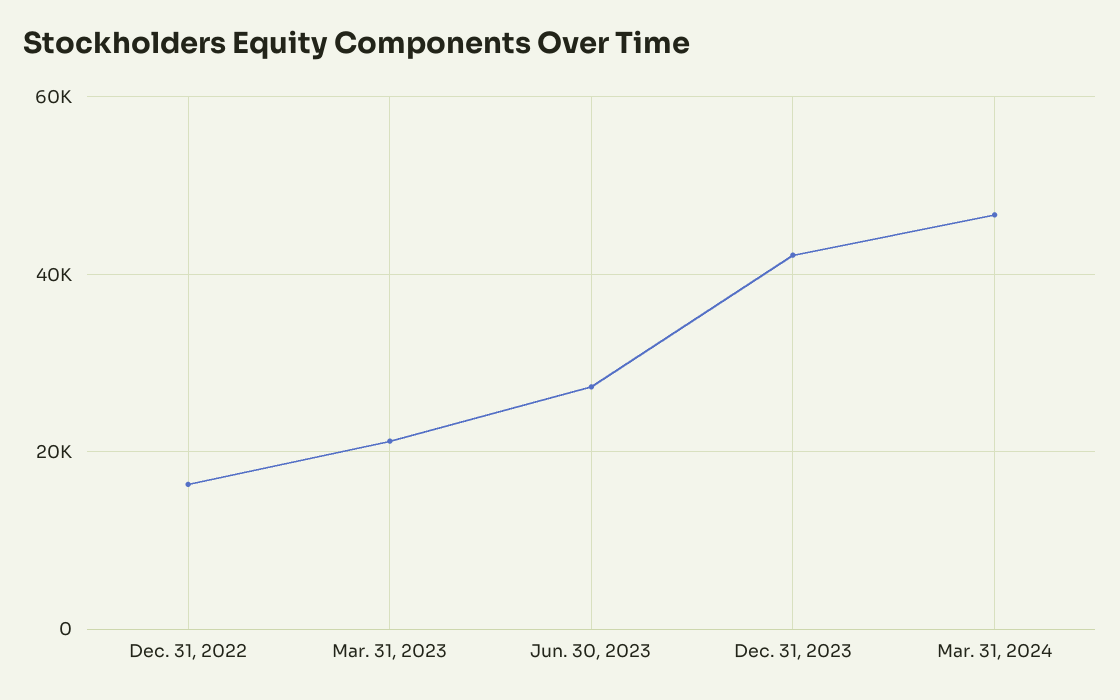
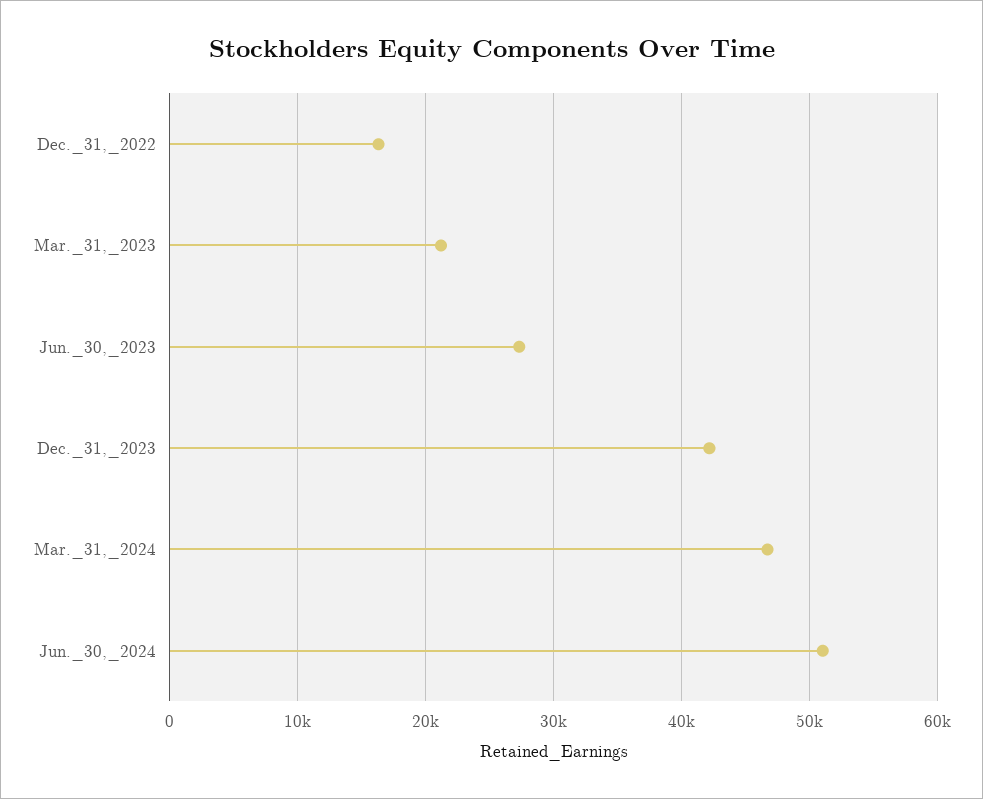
Jun._30,_2024: none -> 51000

